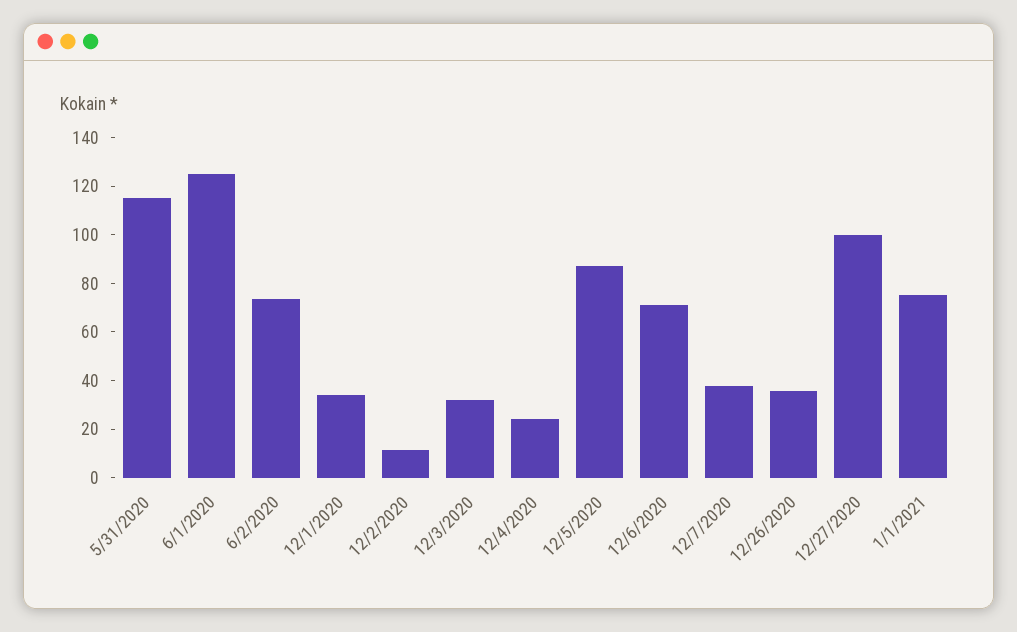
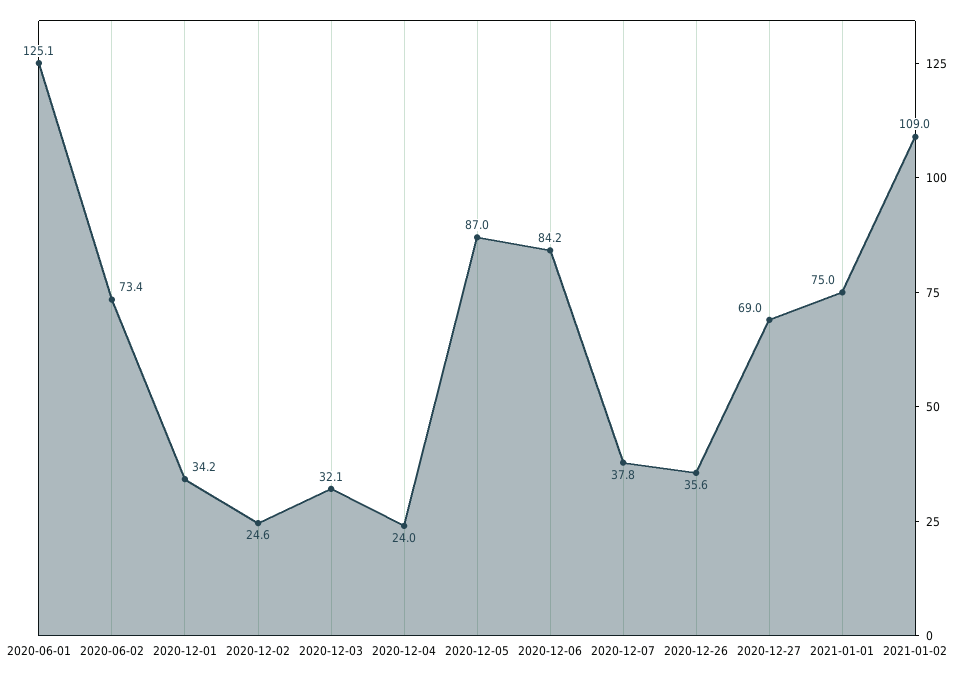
5/31/2020: 115 -> none
12/2/2020: 10 -> 24.6
12/6/2020: 70 -> 84.2
12/27/2020: 100 -> 69
2021-01-02: none -> 109

